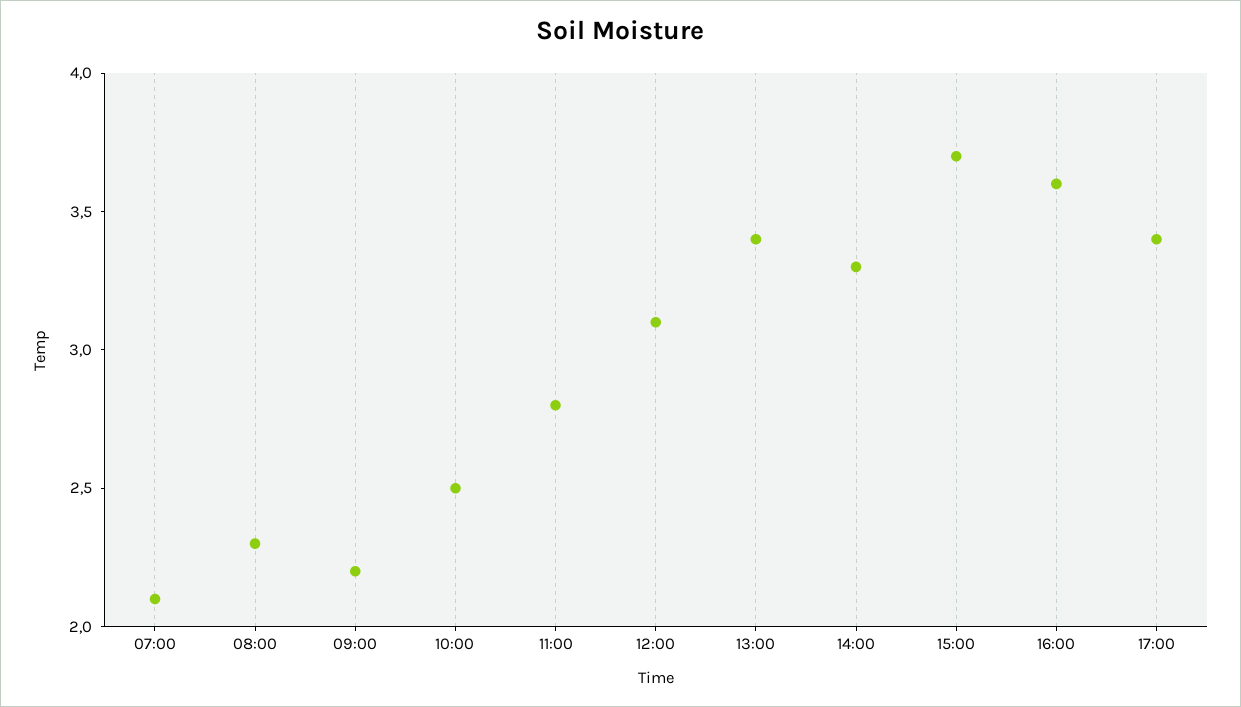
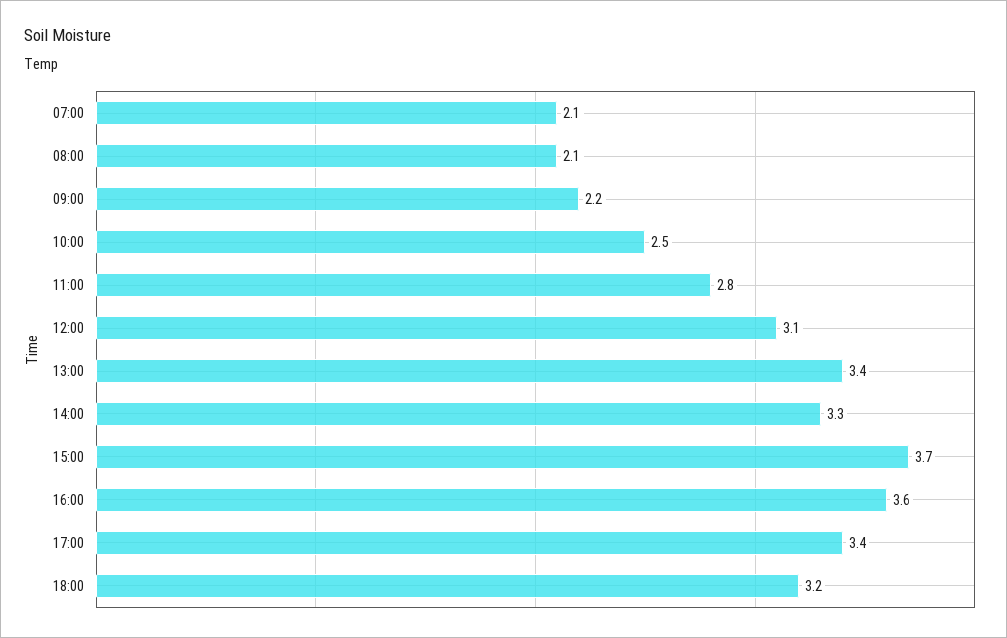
08:00: 2.3 -> 2.1
18:00: none -> 3.2

